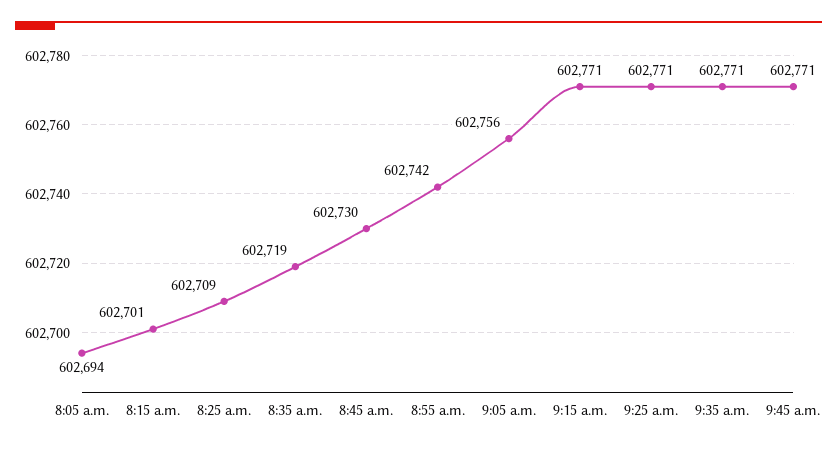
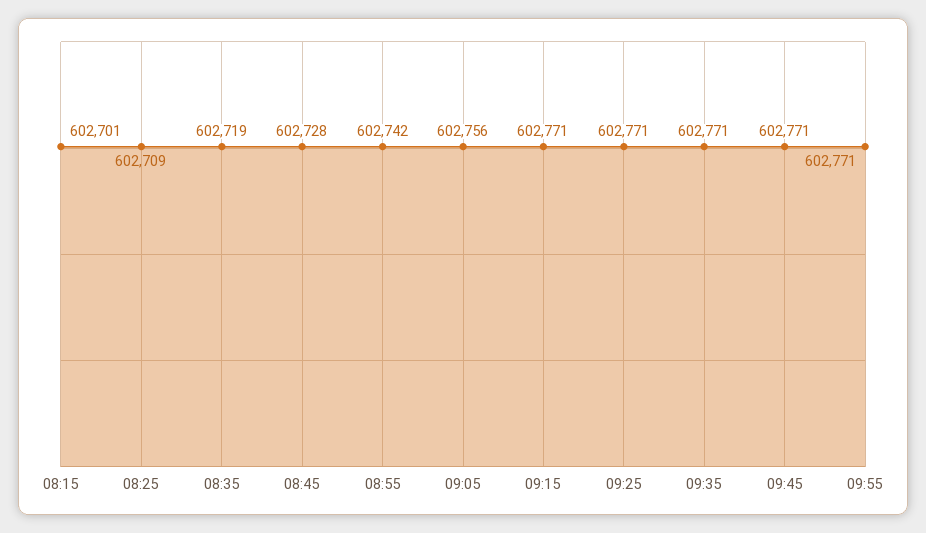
8:05 a.m.: 602694 -> none
8:45 a.m.: 602730 -> 602728
09:55: none -> 602771

